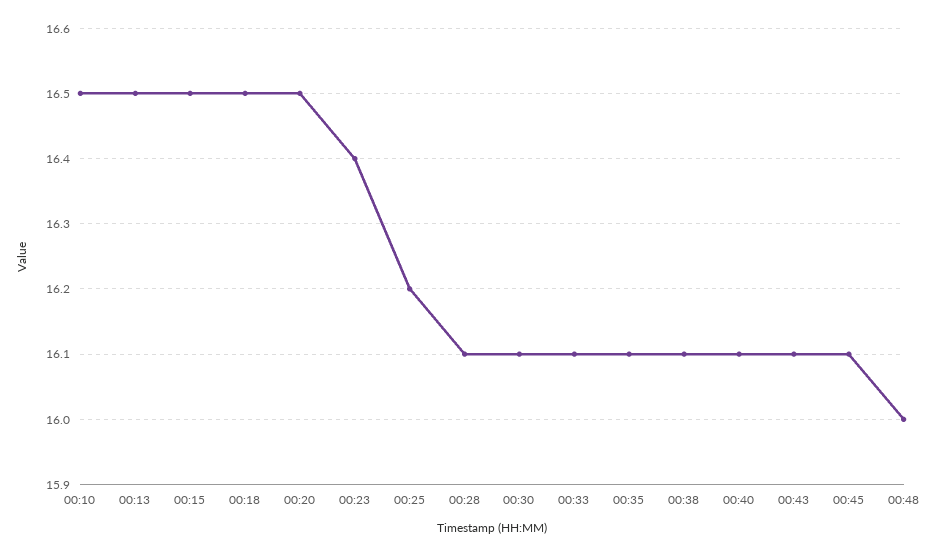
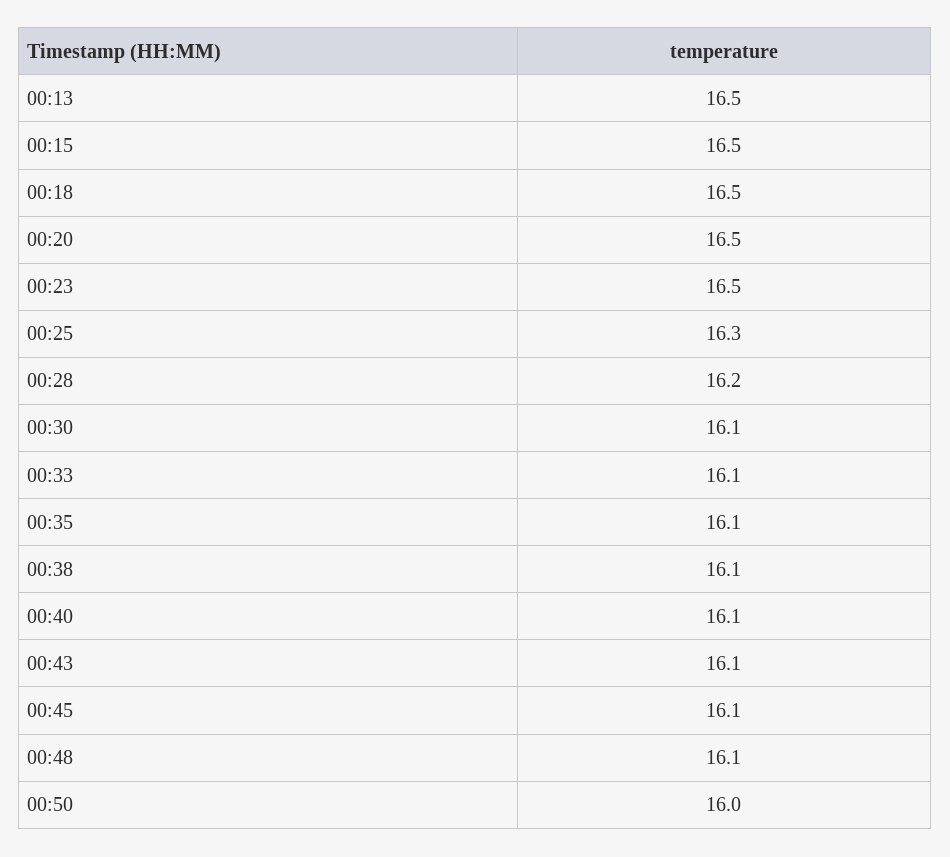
00:10: 16.5 -> none
00:23: 16.4 -> 16.5
00:25: 16.2 -> 16.3
00:28: 16.1 -> 16.2
00:48: 16 -> 16.1
00:50: none -> 16

